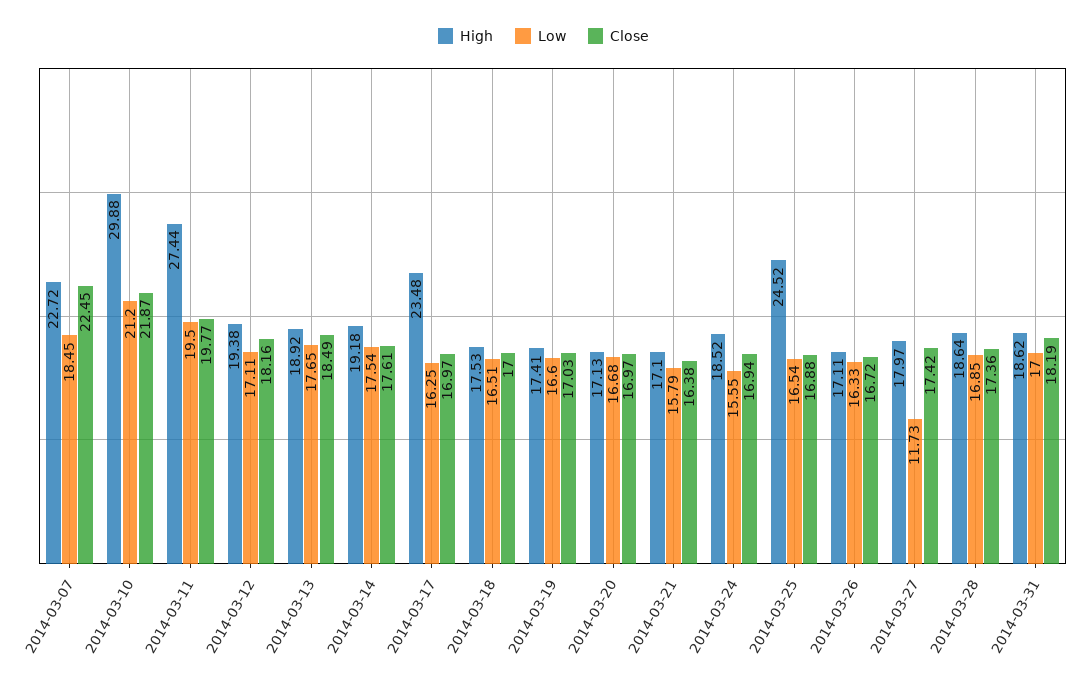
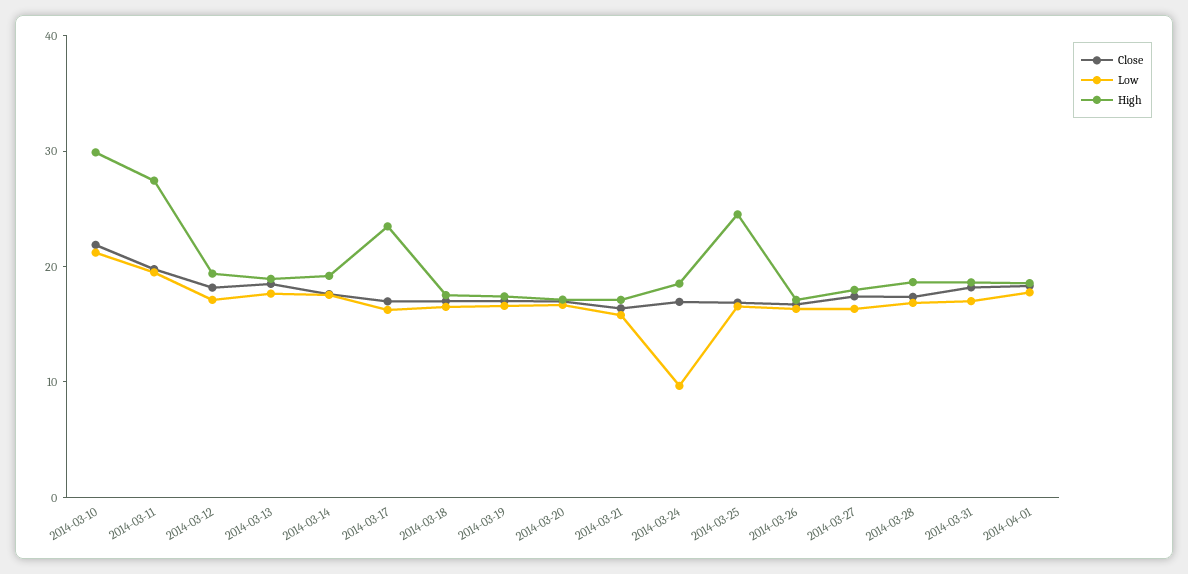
High, 2014-03-07: 22.72 -> none
Low, 2014-03-07: 18.45 -> none
Close, 2014-03-07: 22.45 -> none
Low, 2014-03-24: 15.55 -> 10
Low, 2014-03-27: 11.73 -> 16
Close, 2014-04-01: none -> 18
Low, 2014-04-01: none -> 18
High, 2014-04-01: none -> 18

